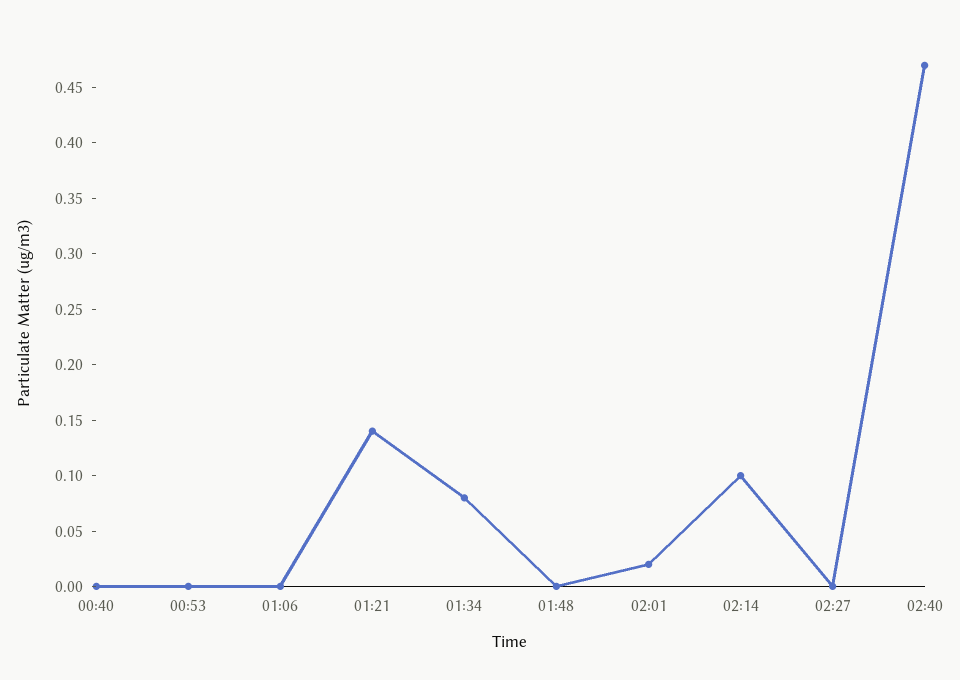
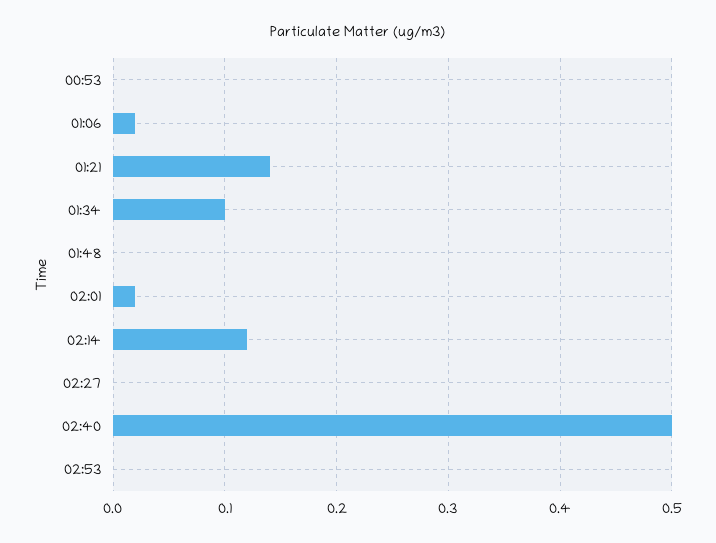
00:40: 0 -> none
01:06: 0 -> 0.02
01:34: 0.08 -> 0.1
02:14: 0.1 -> 0.12
02:40: 0.47 -> 0.5
02:53: none -> 0

